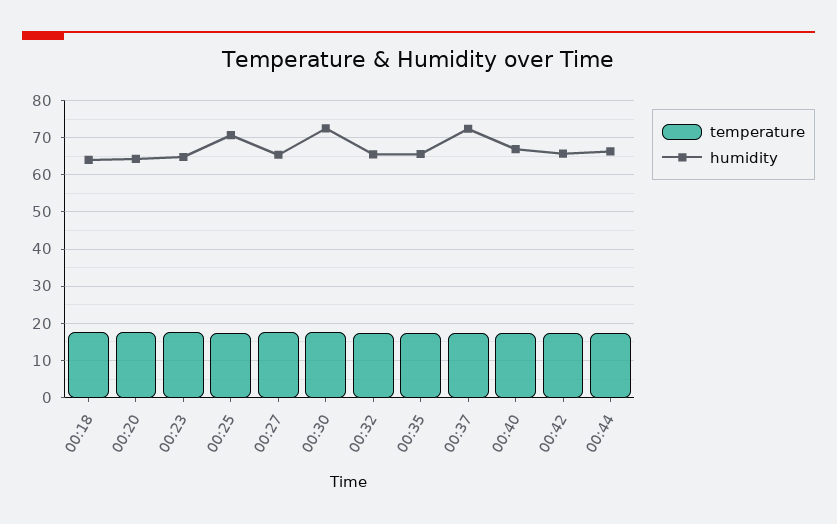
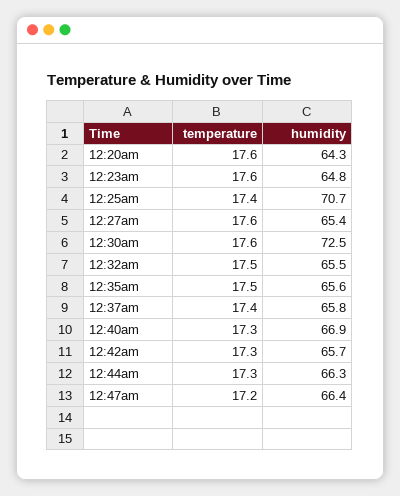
temperature, 00:18: 18 -> none
humidity, 00:18: 64 -> none
humidity, 00:37: 72 -> 65.8
temperature, 12:47am: none -> 17.2
humidity, 12:47am: none -> 66.4

